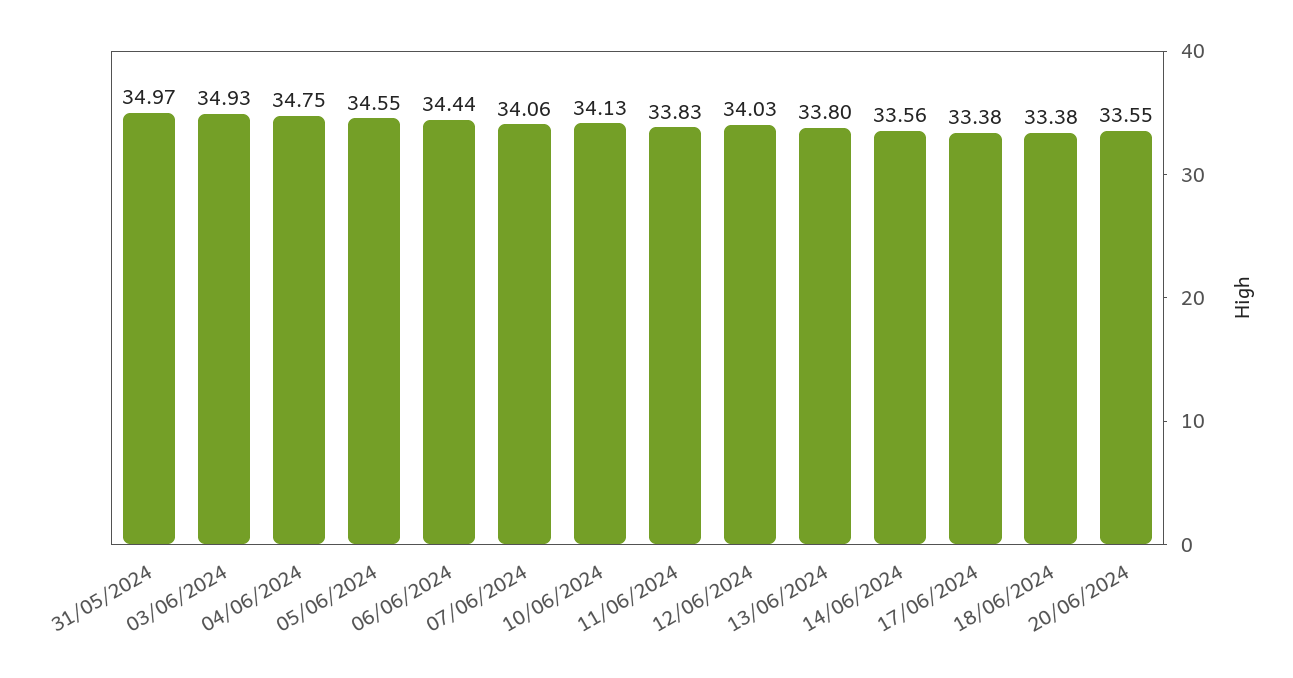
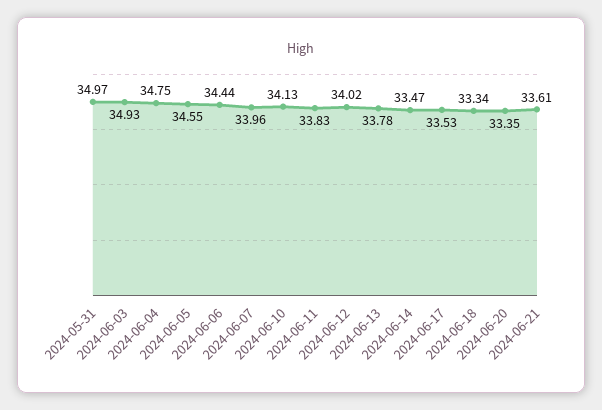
07/06/2024: 34.06 -> 33.96
12/06/2024: 34.03 -> 34.02
13/06/2024: 33.8 -> 33.78
14/06/2024: 33.56 -> 33.47
17/06/2024: 33.38 -> 33.53
18/06/2024: 33.38 -> 33.34
20/06/2024: 33.55 -> 33.35
2024-06-21: none -> 33.61

